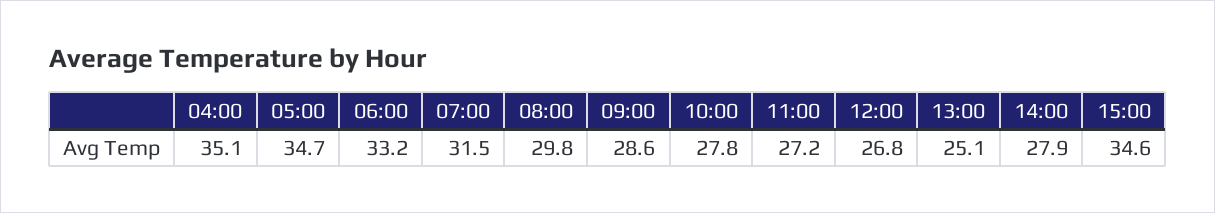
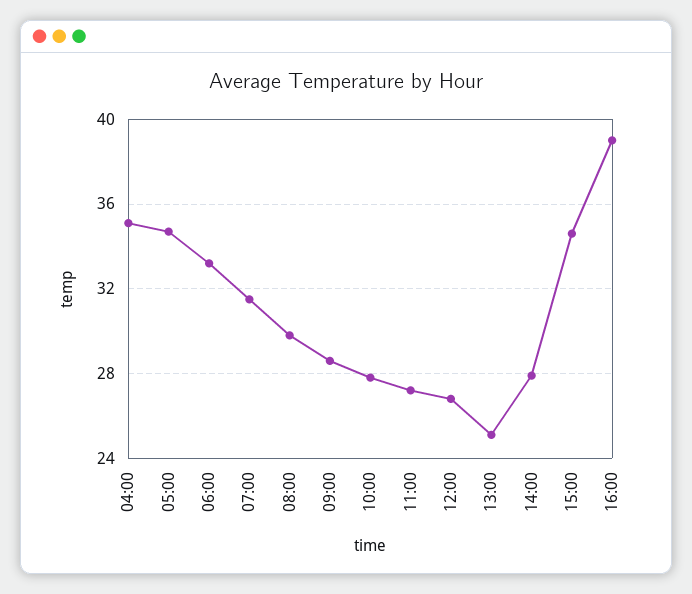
16:00: none -> 39

